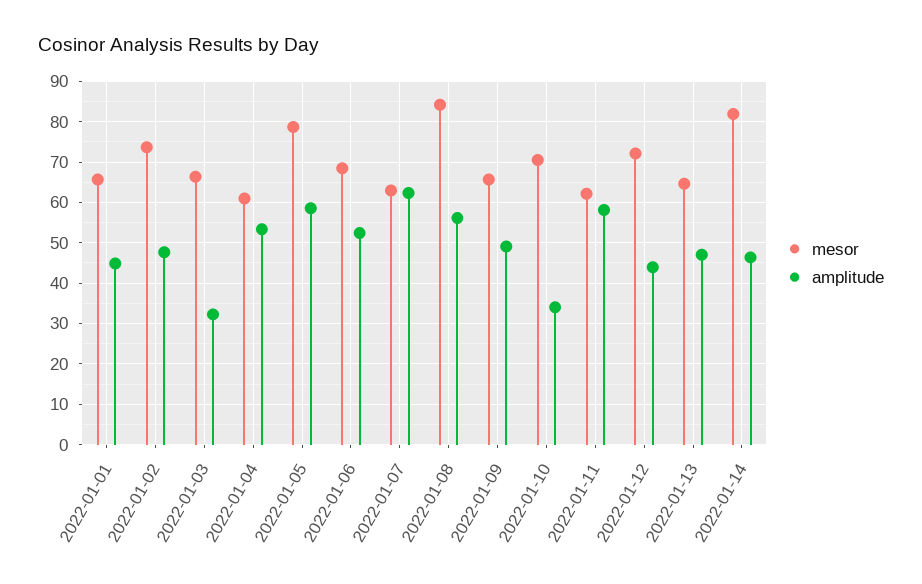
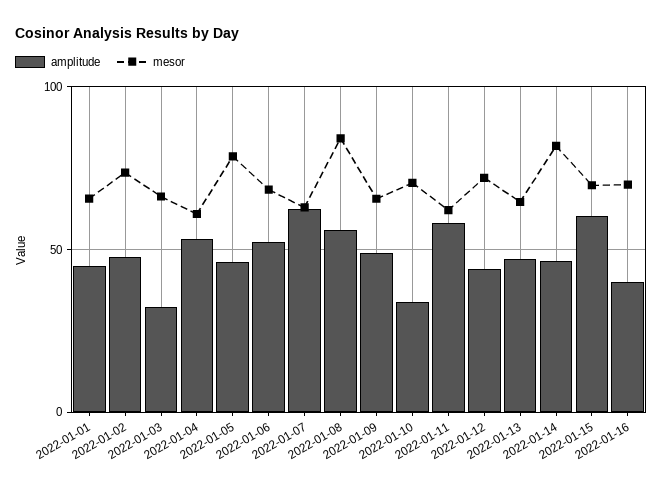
amplitude, 2022-01-05: 58 -> 45
amplitude, 2022-01-15: none -> 60
mesor, 2022-01-15: none -> 70
amplitude, 2022-01-16: none -> 40
mesor, 2022-01-16: none -> 70

